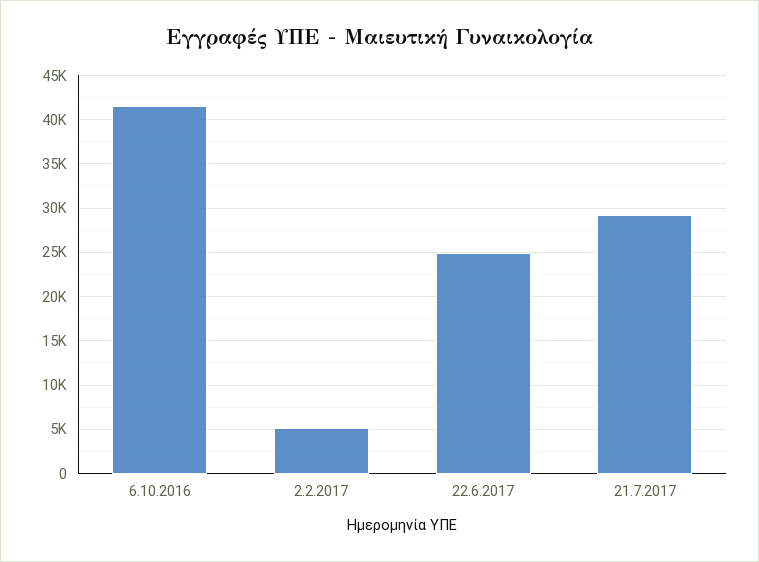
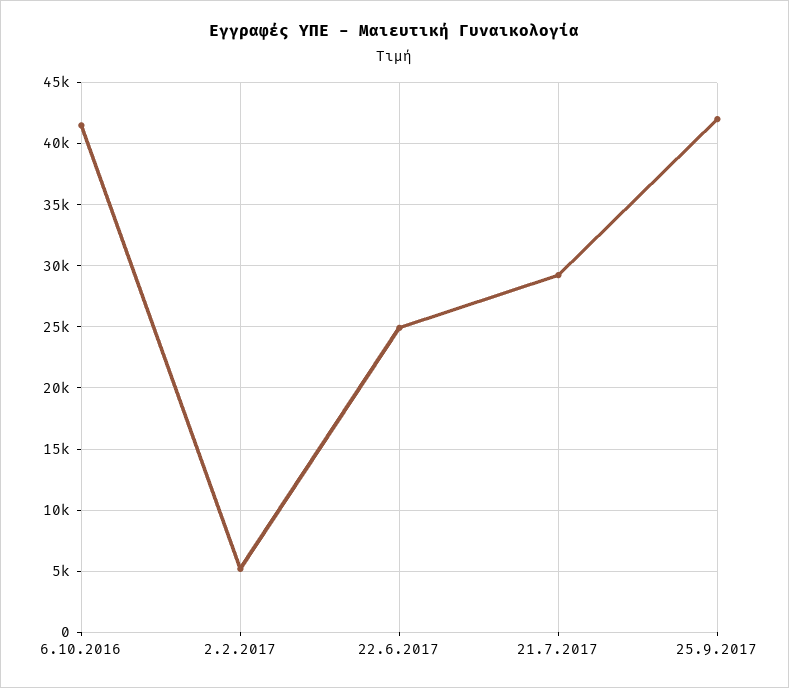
25.9.2017: none -> 42000

